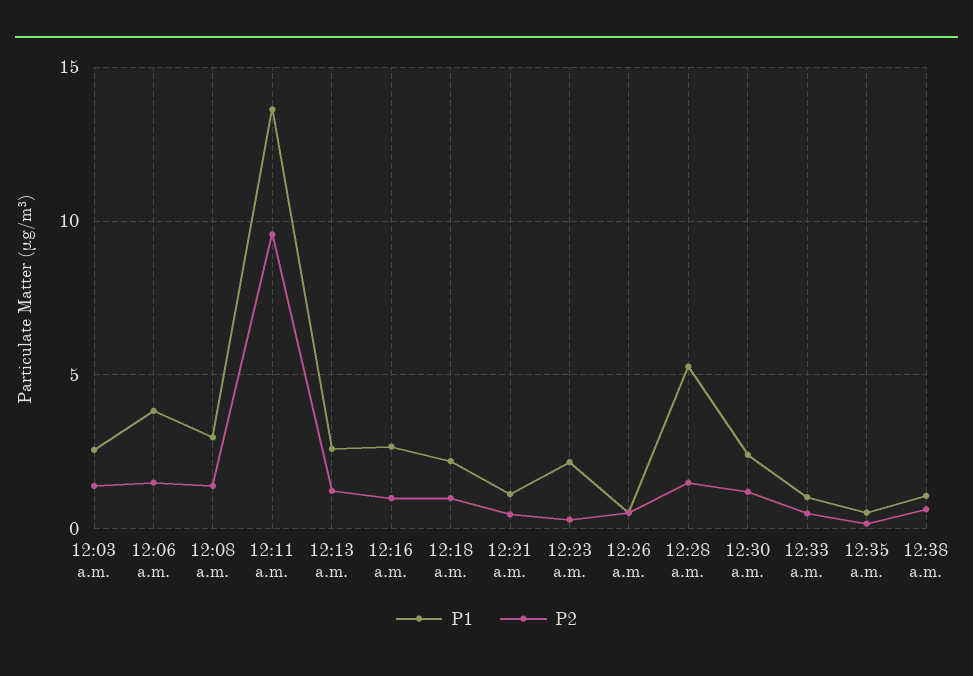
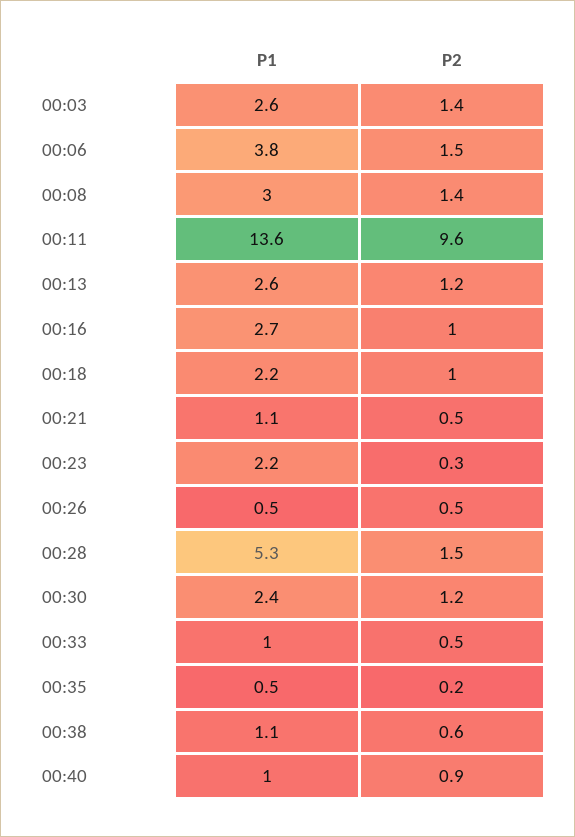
P1, 00:40: none -> 1
P2, 00:40: none -> 0.9

